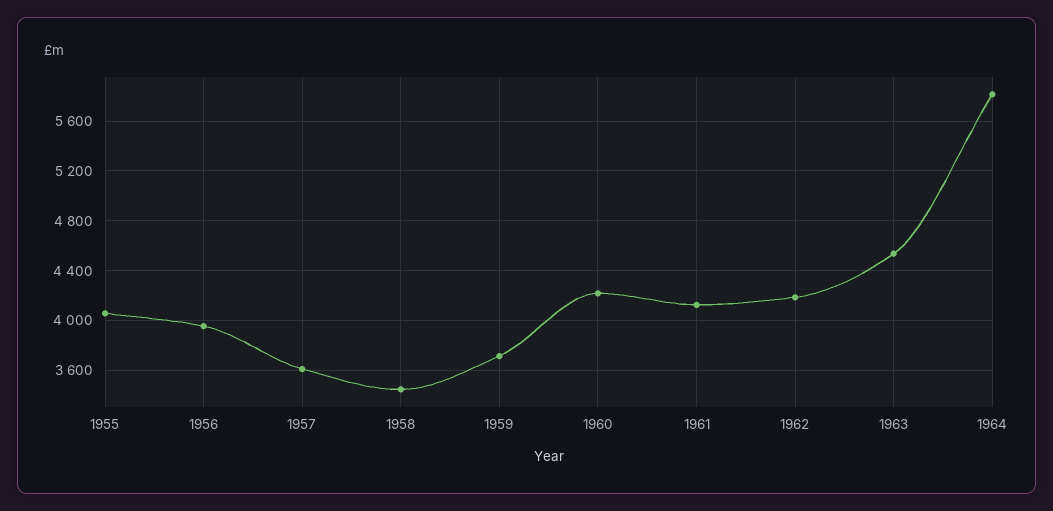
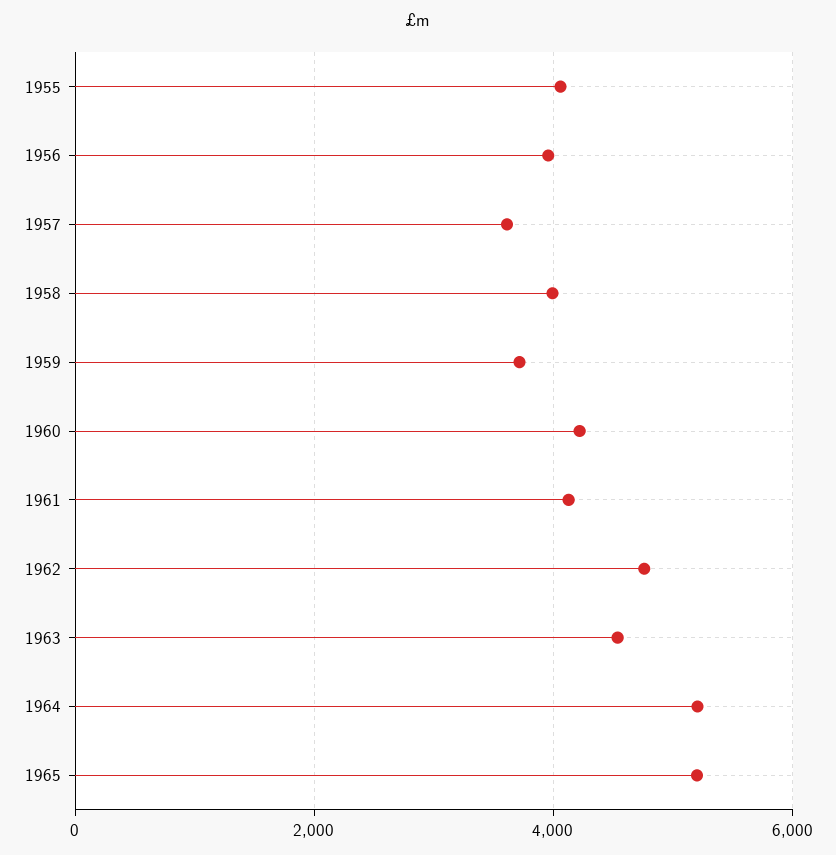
1958: 3450 -> 4000
1962: 4200 -> 4800
1964: 5800 -> 5200
1965: none -> 5200

